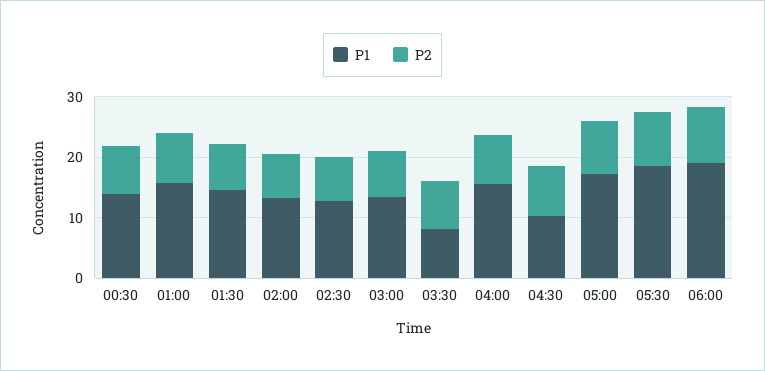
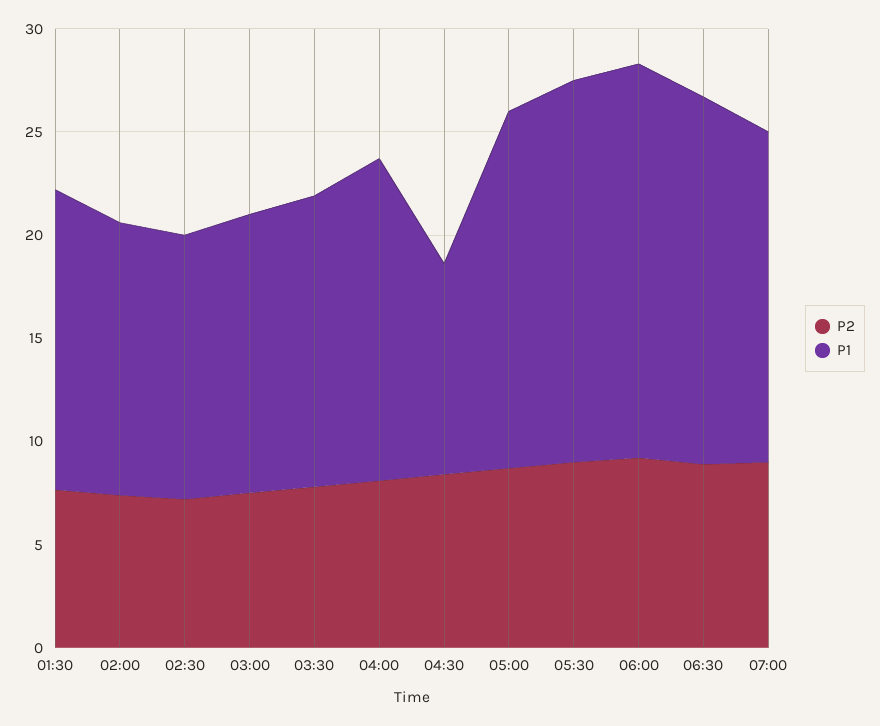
P1, 00:30: 14 -> none
P2, 00:30: 8 -> none
P1, 01:00: 16 -> none
P2, 01:00: 8 -> none
P1, 03:30: 8 -> 14
P2, 06:30: none -> 9
P1, 06:30: none -> 18
P2, 07:00: none -> 9
P1, 07:00: none -> 16

